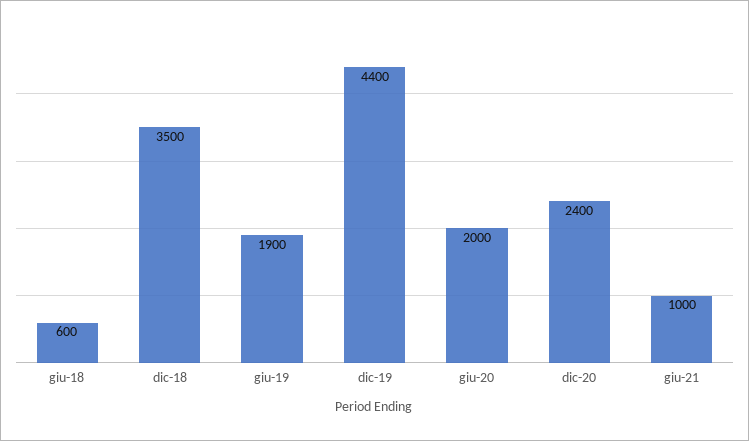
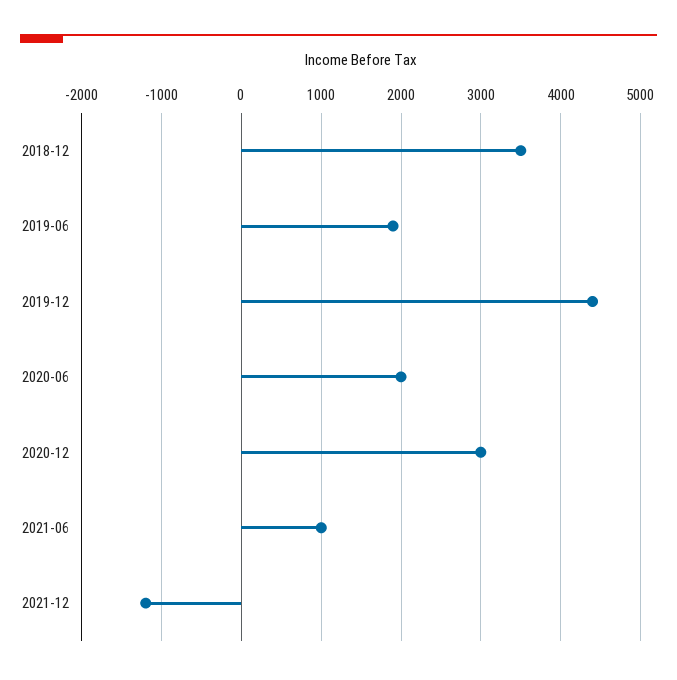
giu-18: 600 -> none
dic-20: 2400 -> 3000
2021-12: none -> -1200

